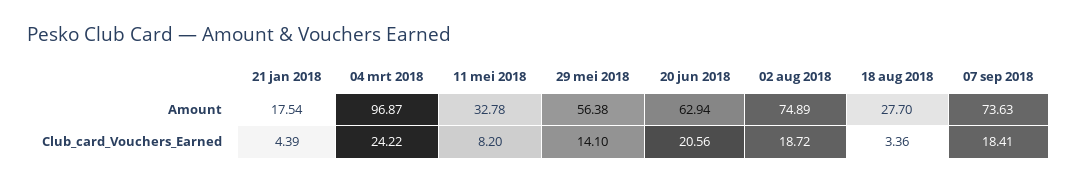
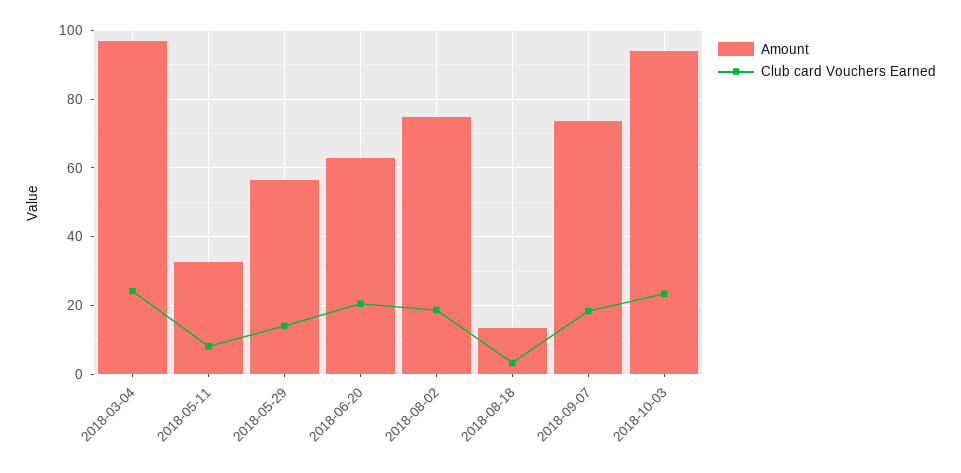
Amount, 21 jan 2018: 17.54 -> none
Amount, 18 aug 2018: 27.7 -> 14
Club_card_Vouchers_Earned, 21 jan 2018: 4.39 -> none
Amount, 2018-10-03: none -> 94
Club_card_Vouchers_Earned, 2018-10-03: none -> 24

